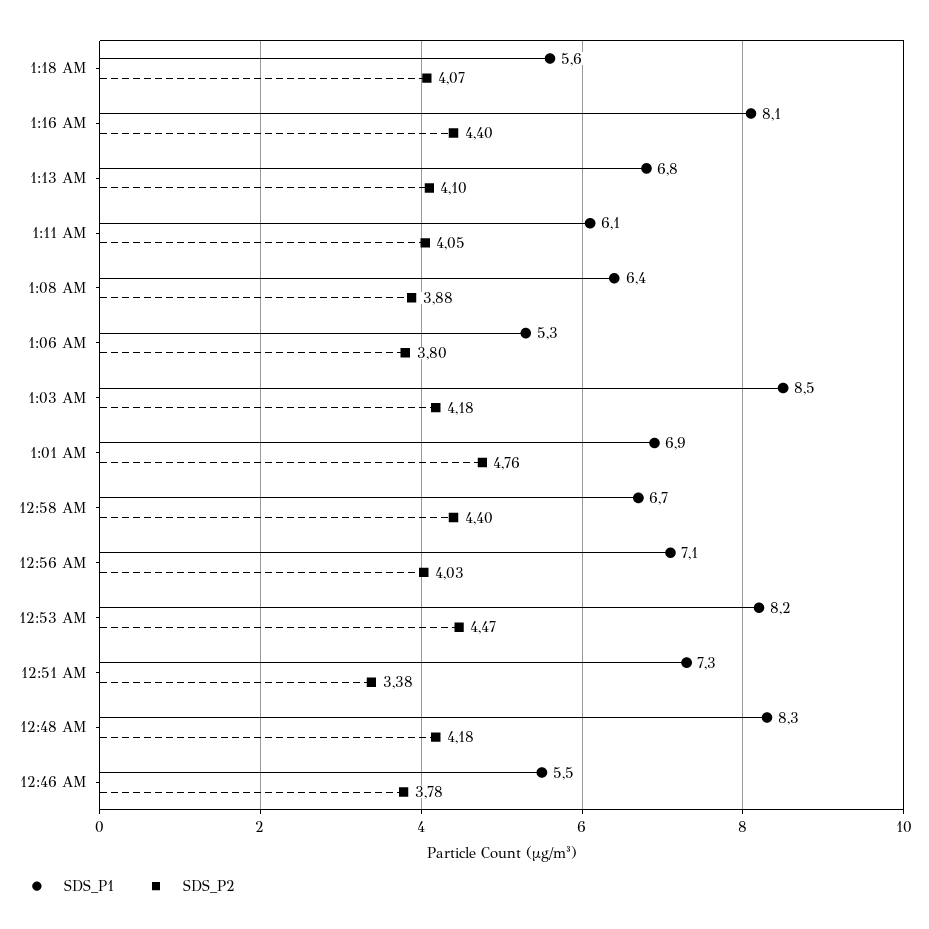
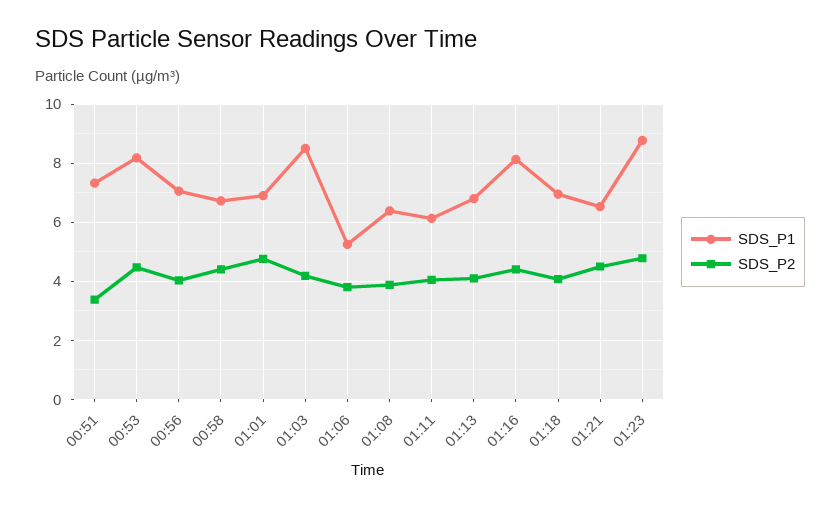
SDS_P1, 1:18 AM: 5.6 -> 7
SDS_P1, 12:48 AM: 8.3 -> none
SDS_P2, 12:48 AM: 4.18 -> none
SDS_P1, 12:46 AM: 5.5 -> none
SDS_P2, 12:46 AM: 3.78 -> none
SDS_P1, 01:21: none -> 6.5
SDS_P2, 01:21: none -> 4.5
SDS_P1, 01:23: none -> 8.75
SDS_P2, 01:23: none -> 4.75

